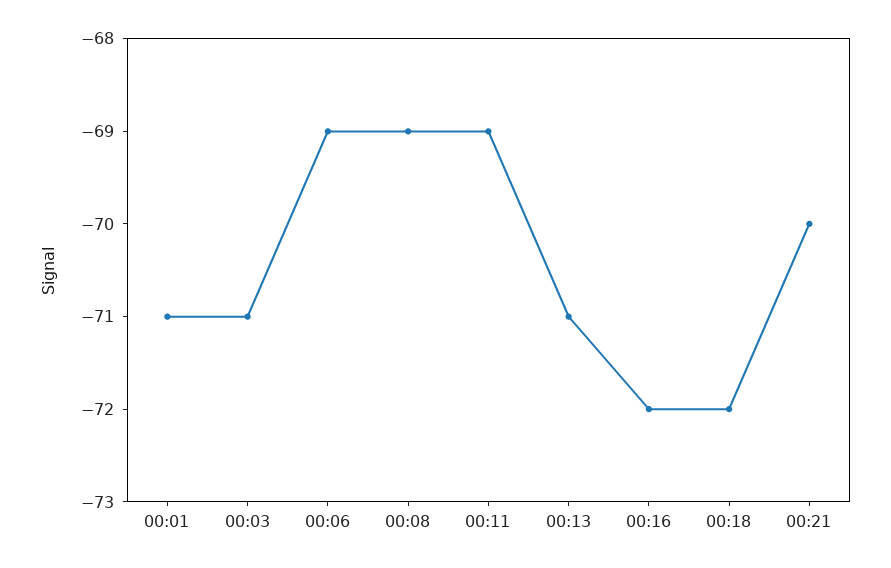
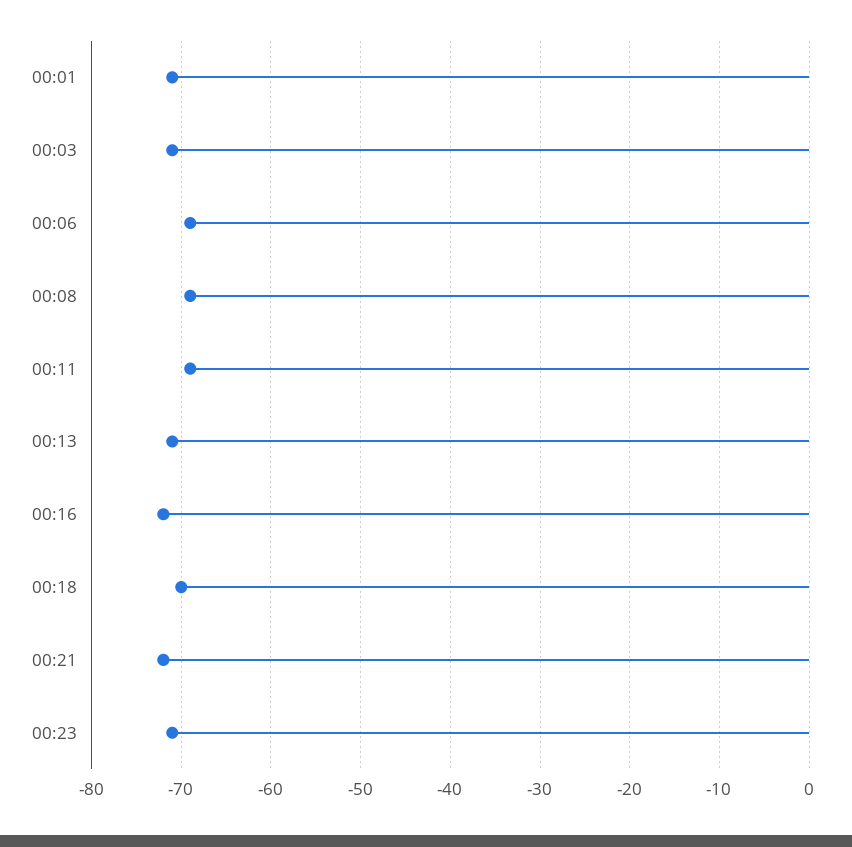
00:18: -72 -> -70
00:21: -70 -> -72
00:23: none -> -71

